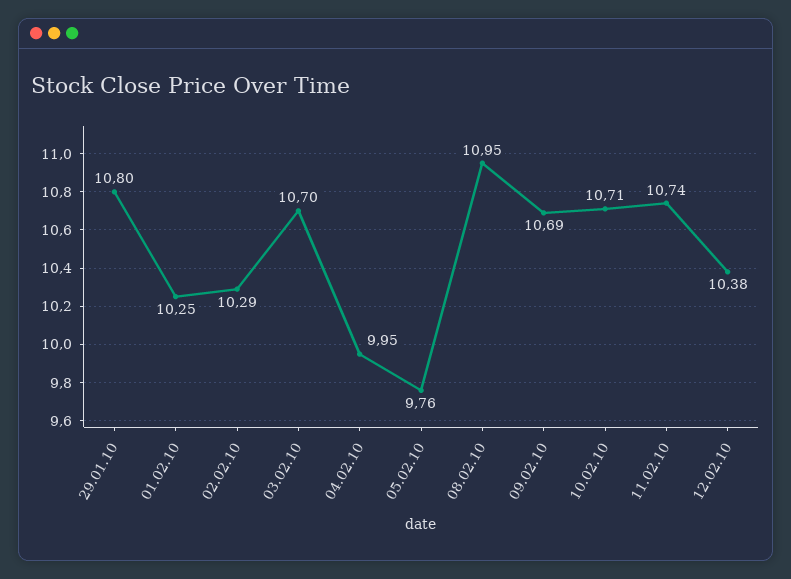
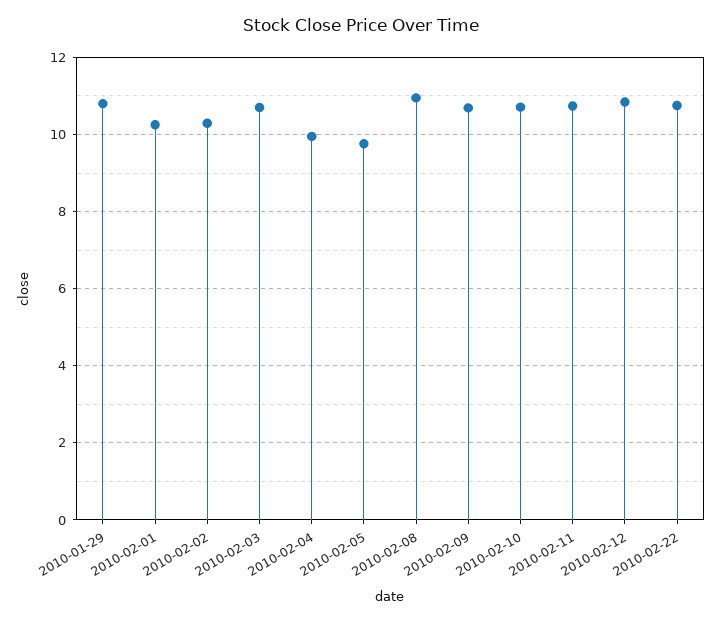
12.02.10: 10.38 -> 10.8
2010-02-22: none -> 10.8

